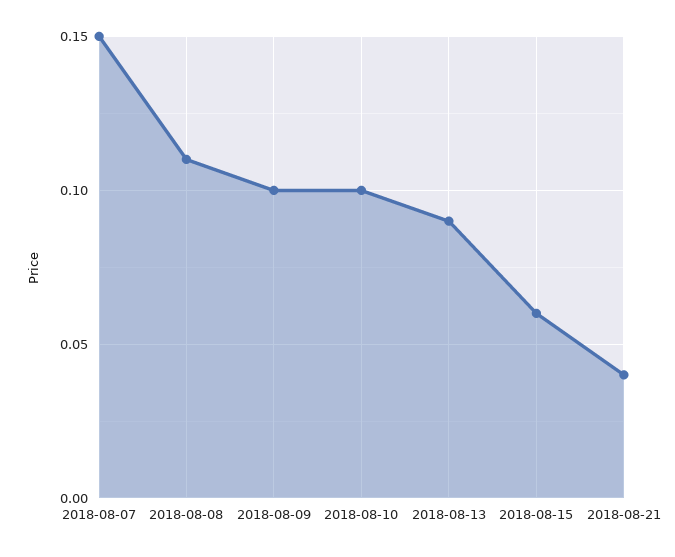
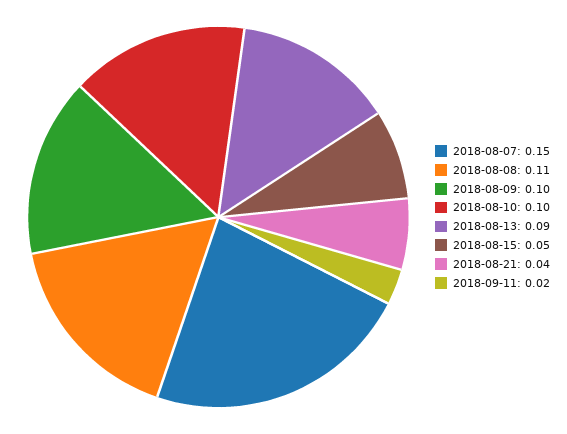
2018-08-15: 0.06 -> 0.05
2018-09-11: none -> 0.02

